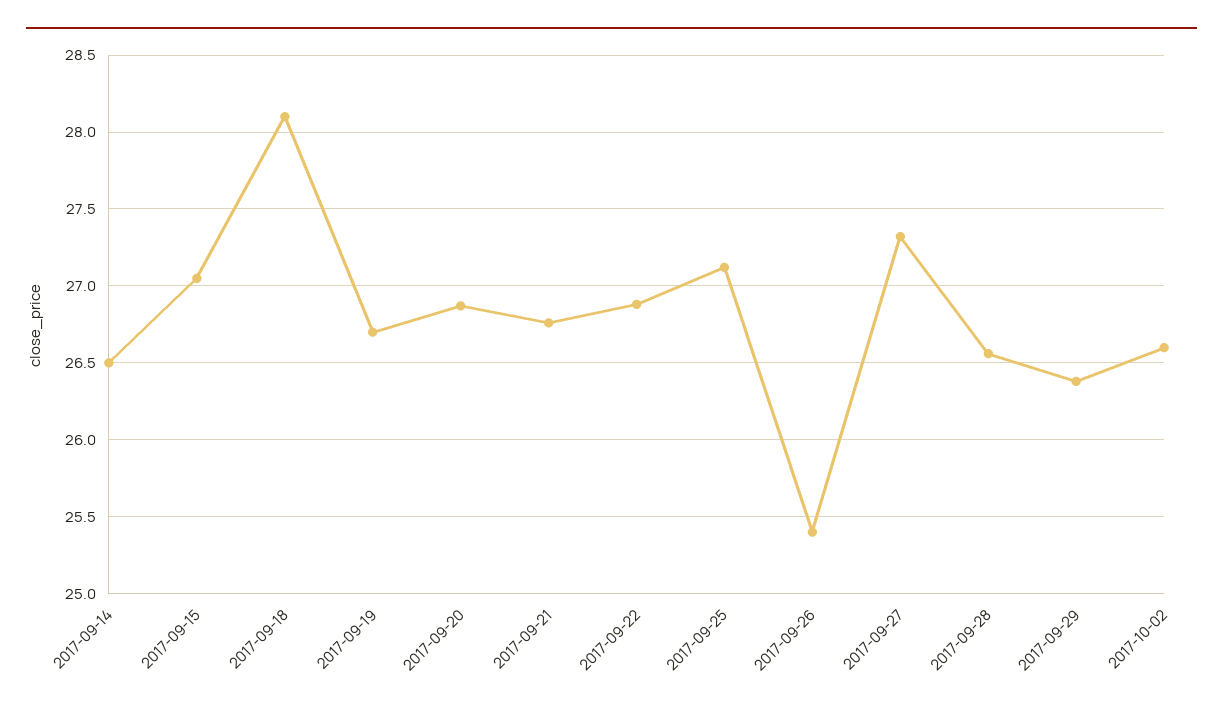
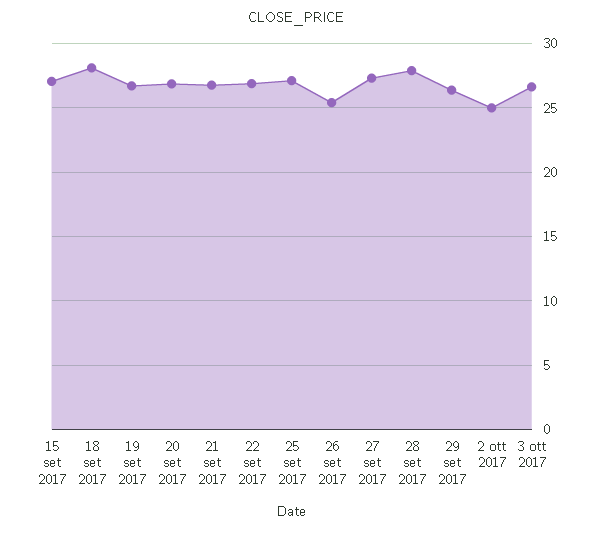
2017-09-14: 26.5 -> none
2017-09-28: 26.55 -> 28
2017-10-02: 26.6 -> 25
3 ott 2017: none -> 26.5

